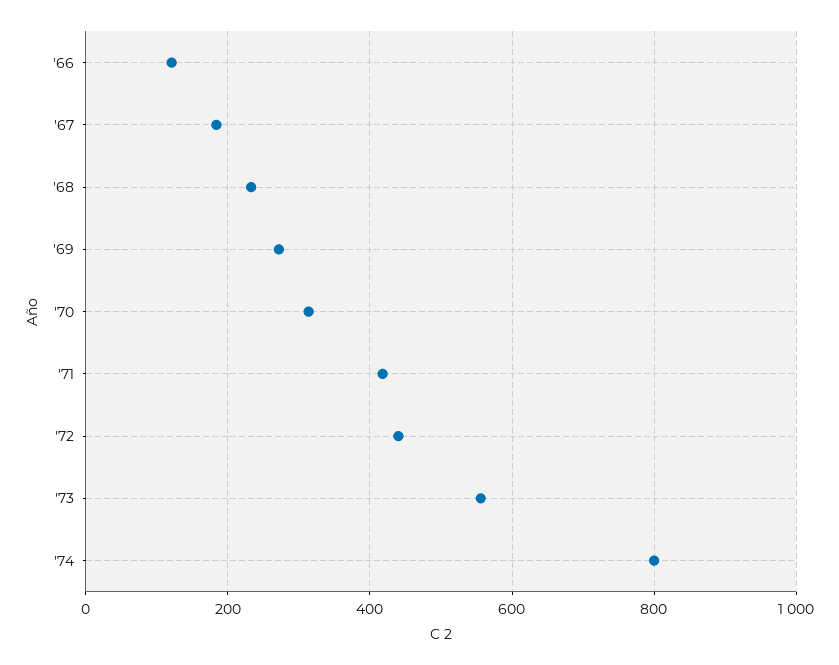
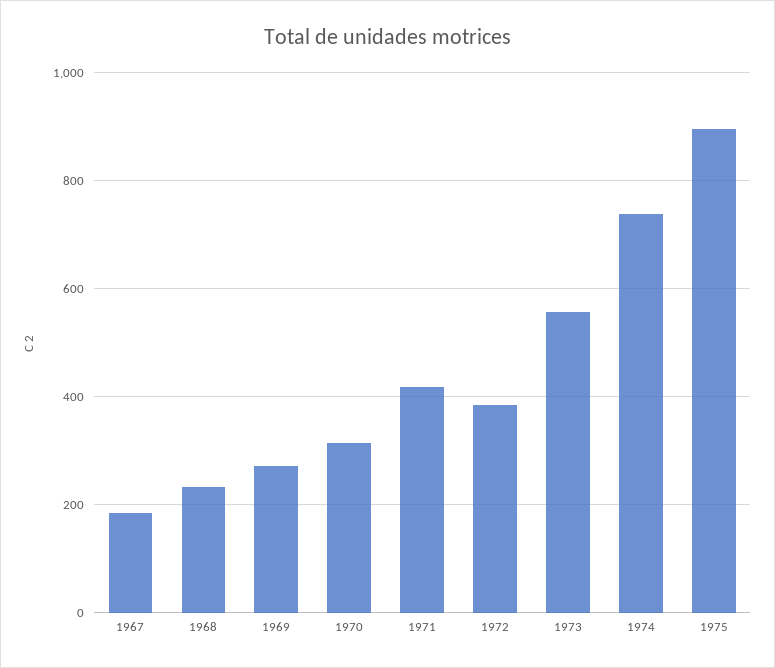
'66: 120 -> none
'72: 440 -> 380
'74: 800 -> 740
1975: none -> 900

